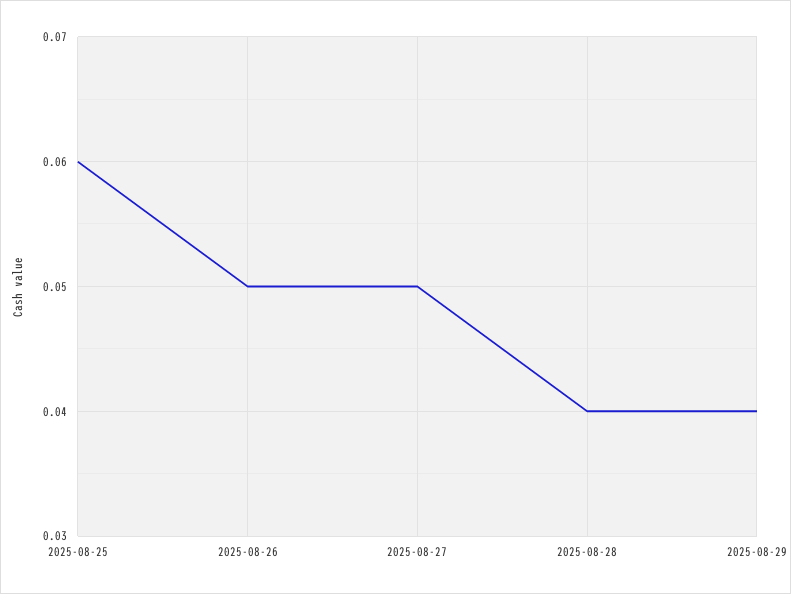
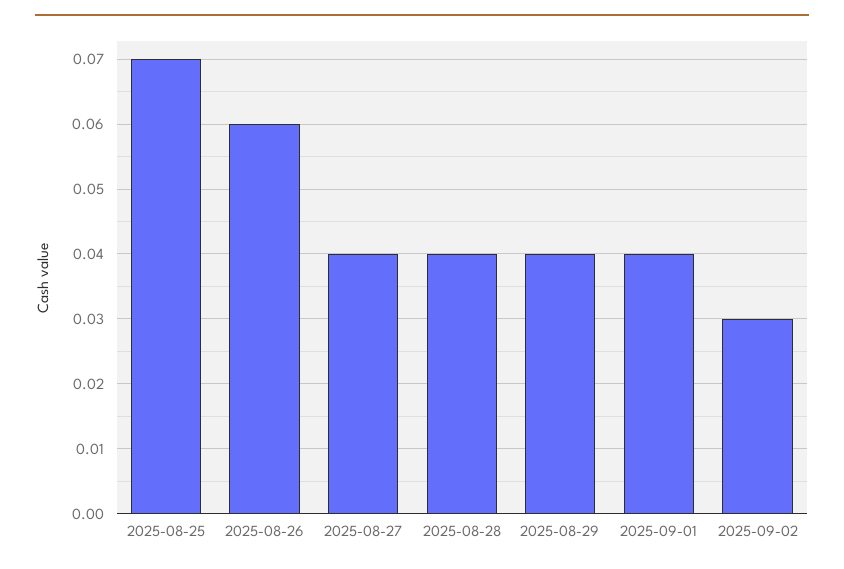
2025-08-25: 0.06 -> 0.07
2025-08-26: 0.05 -> 0.06
2025-08-27: 0.05 -> 0.04
2025-09-01: none -> 0.04
2025-09-02: none -> 0.03

